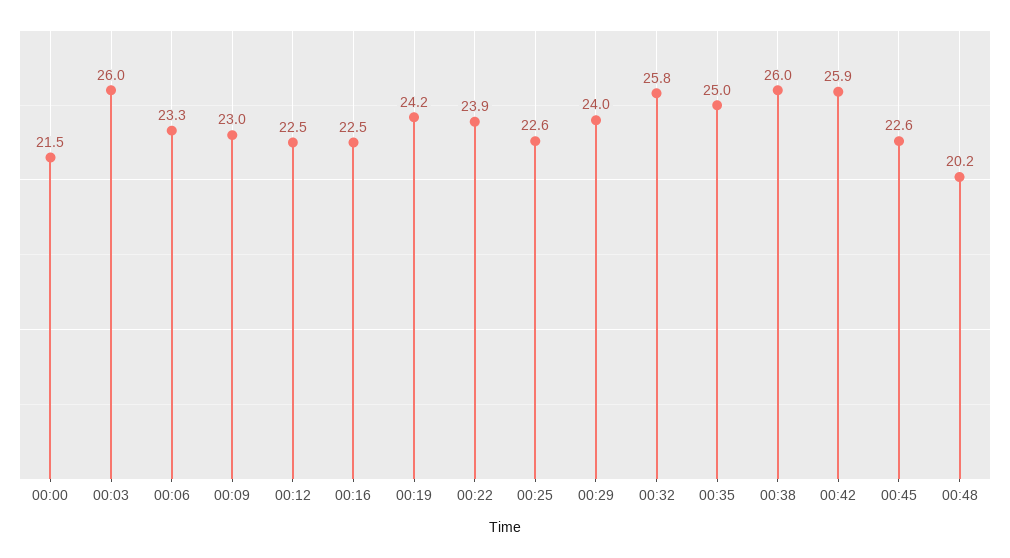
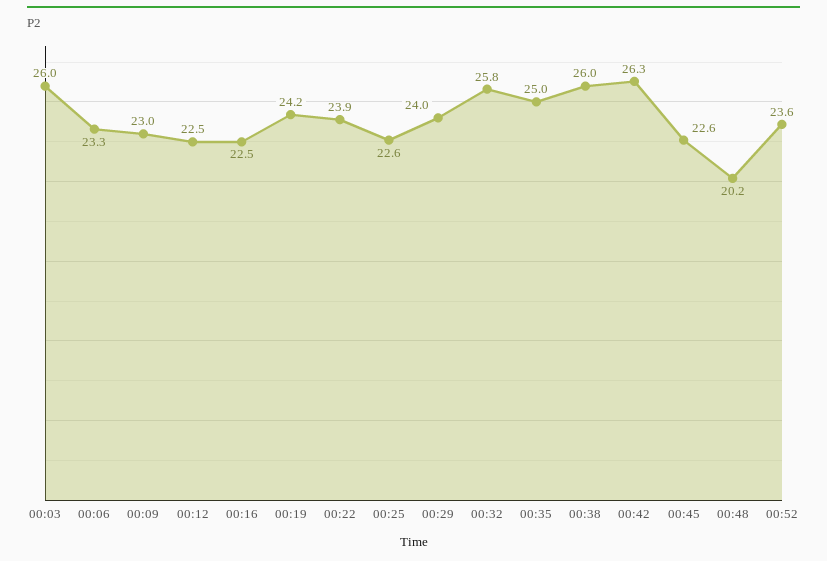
00:00: 21.5 -> none
00:42: 25.9 -> 26.3
00:52: none -> 23.6

